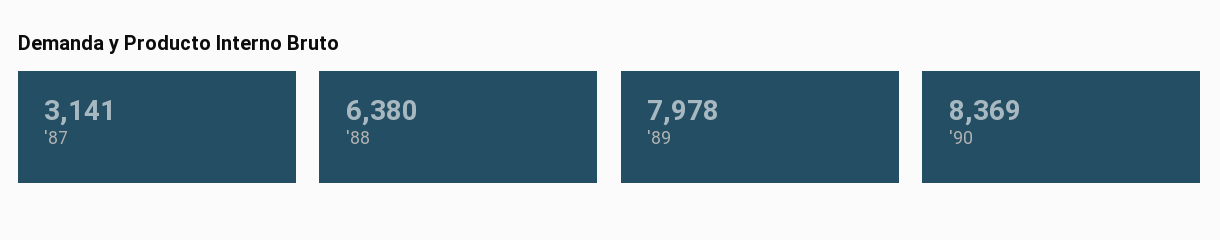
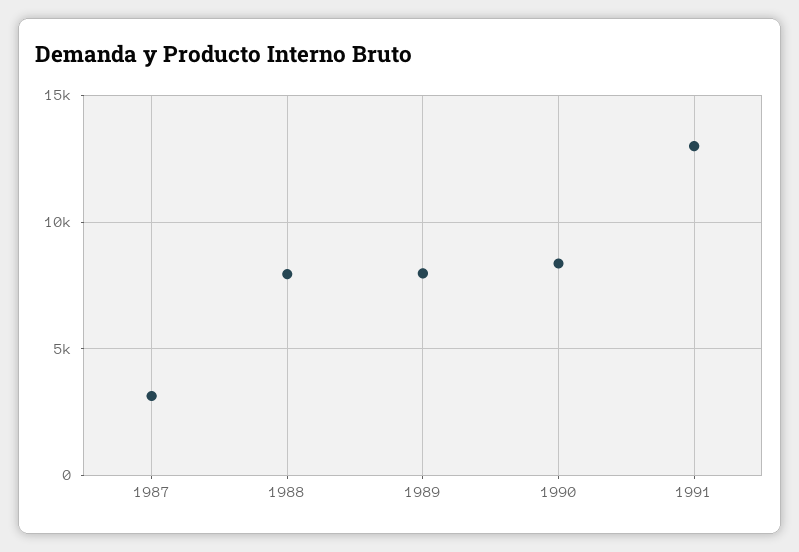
'88: 6380 -> 8000
1991: none -> 13000

